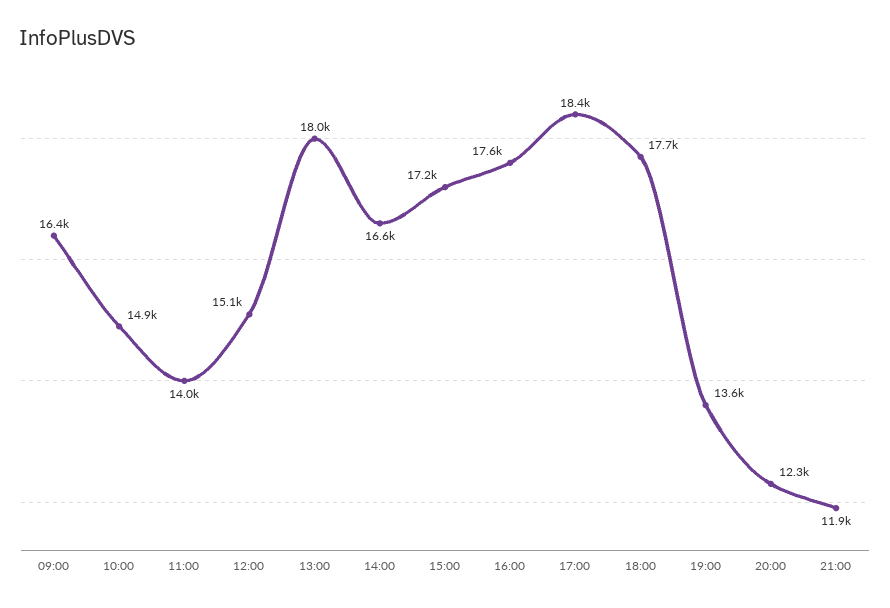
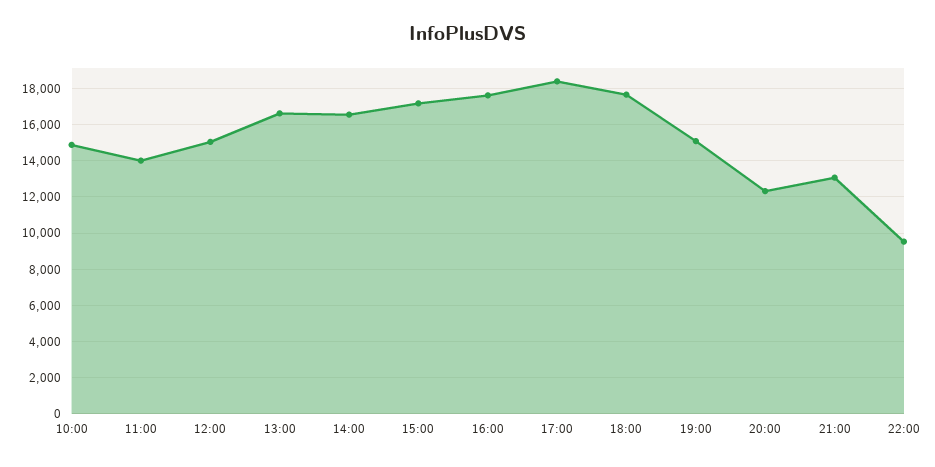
09:00: 16400 -> none
13:00: 18000 -> 16500
19:00: 13600 -> 15000
21:00: 11900 -> 13000
22:00: none -> 9500

